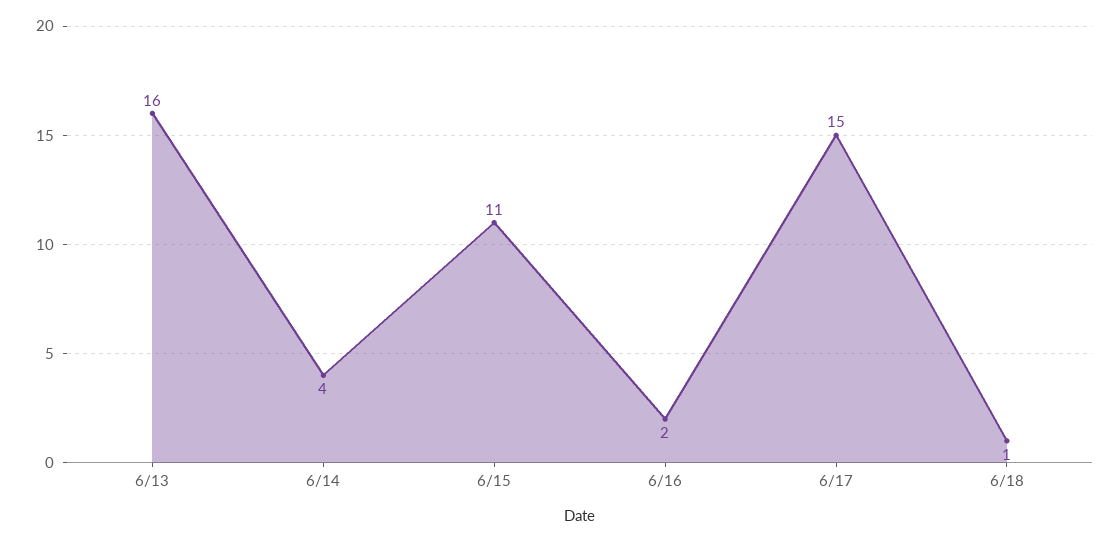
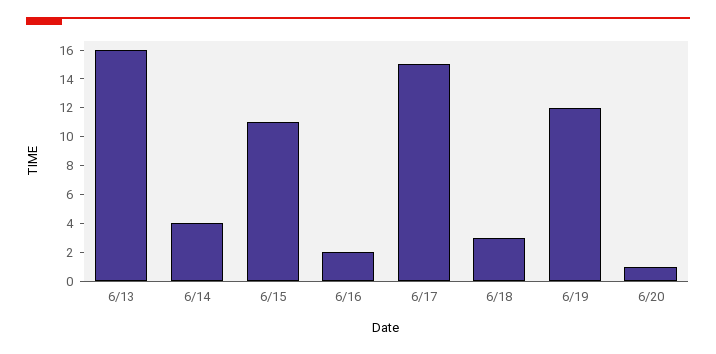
6/18: 1 -> 3
6/19: none -> 12
6/20: none -> 1

